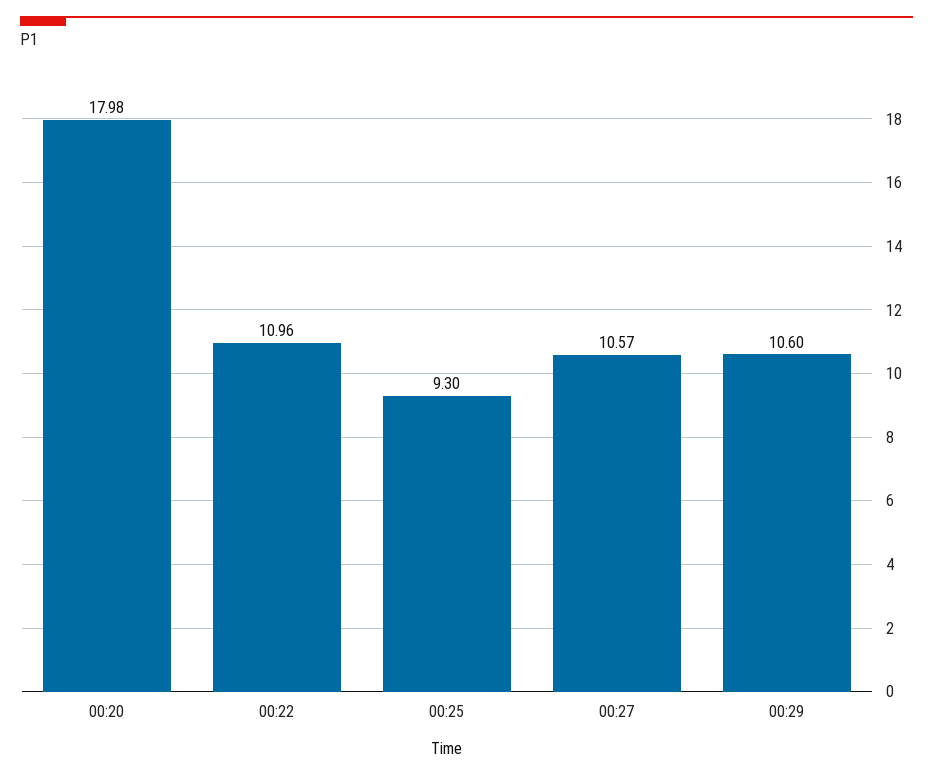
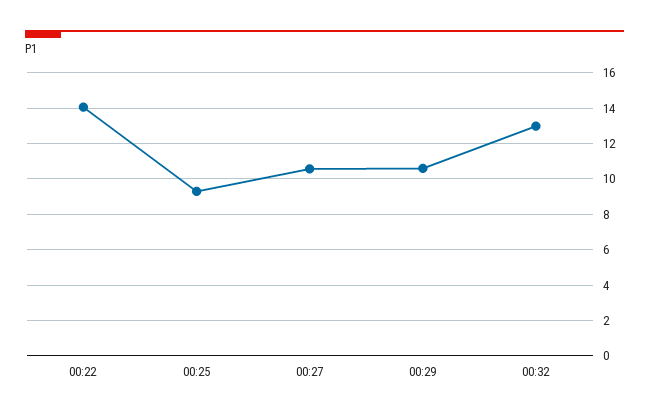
00:20: 17.98 -> none
00:22: 10.96 -> 14
00:32: none -> 13

